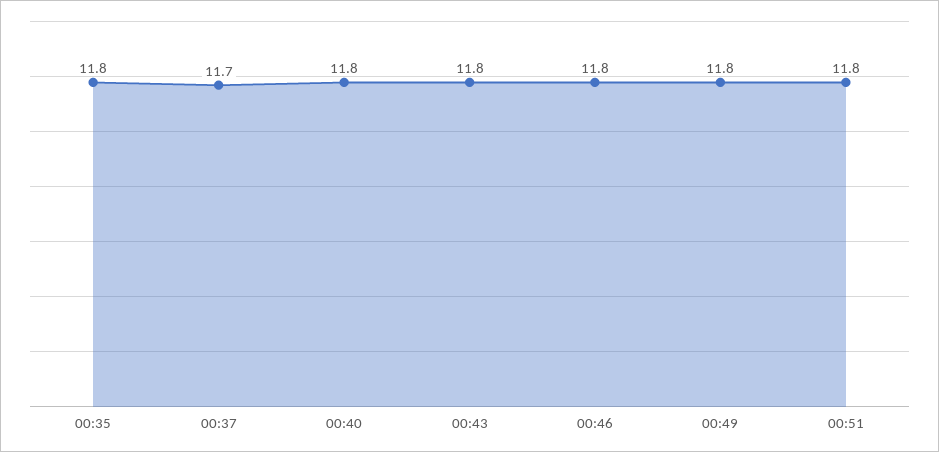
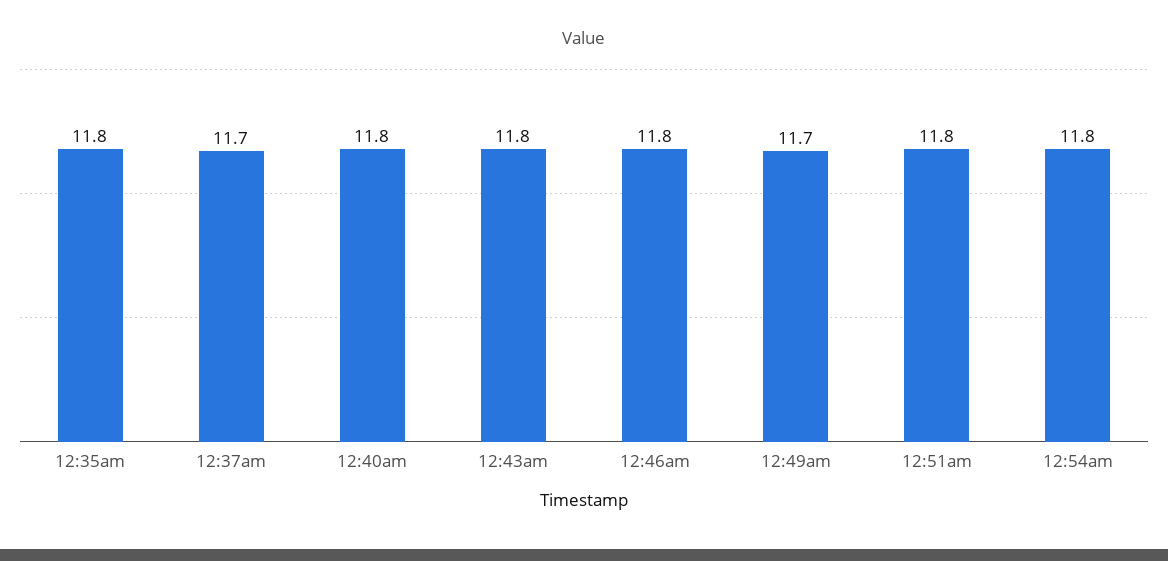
00:49: 11.8 -> 11.7
12:54am: none -> 11.8

